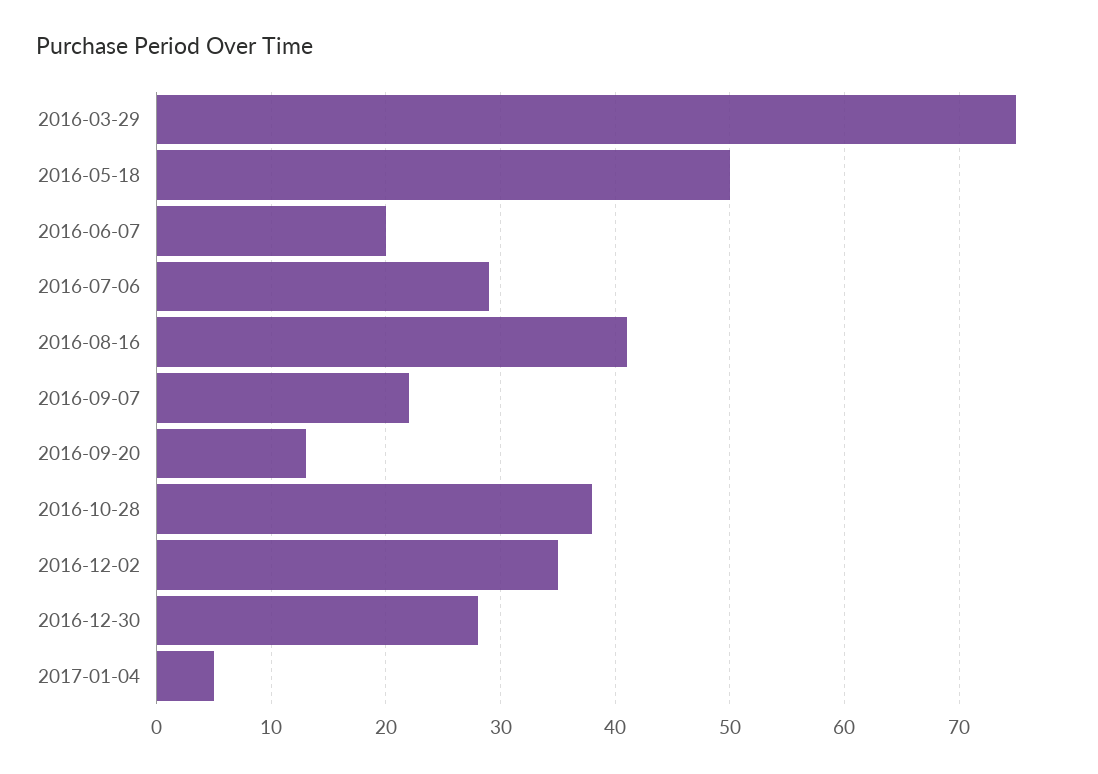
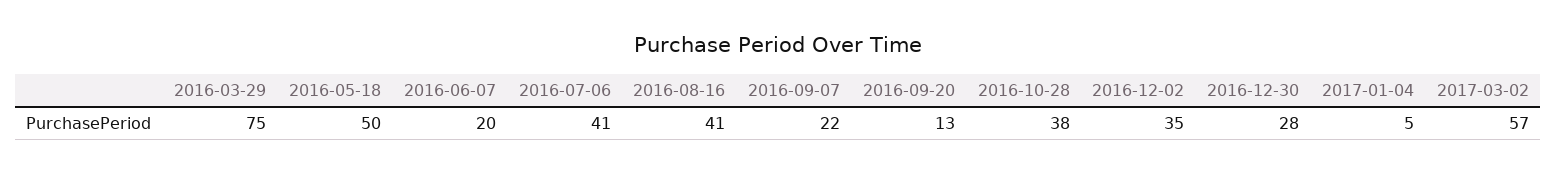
2016-07-06: 29 -> 41
2017-03-02: none -> 57

